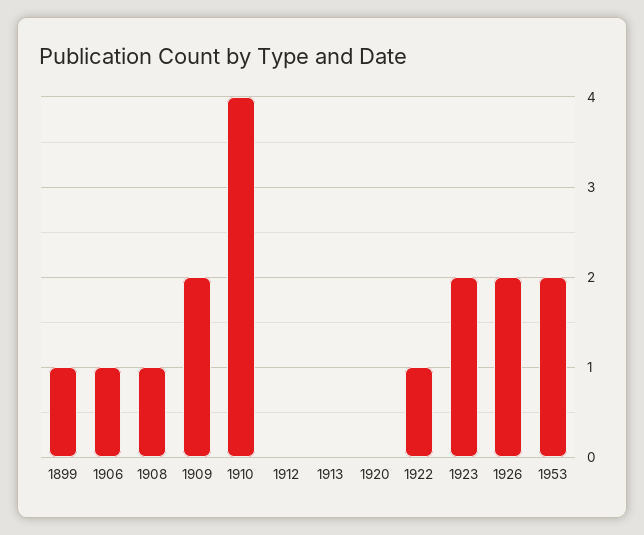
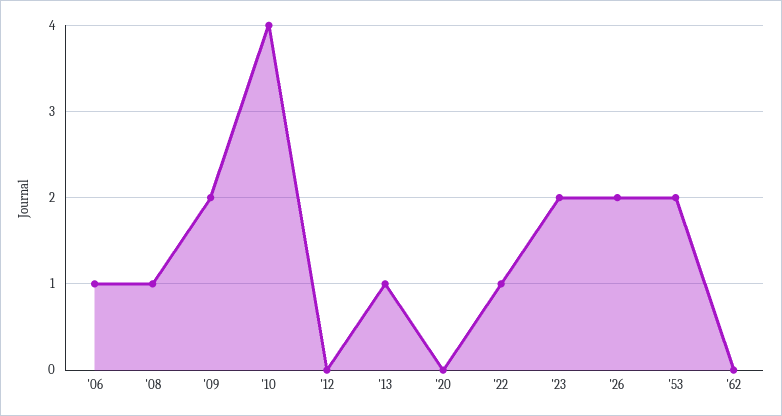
1899: 1 -> none
1913: 0 -> 1
'62: none -> 0

